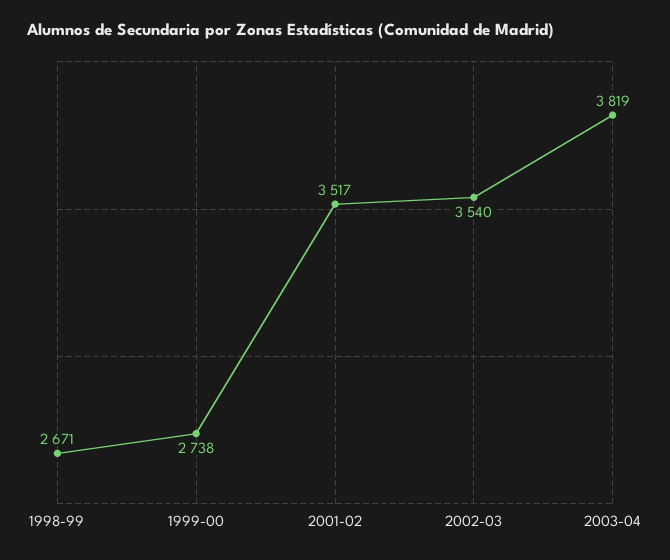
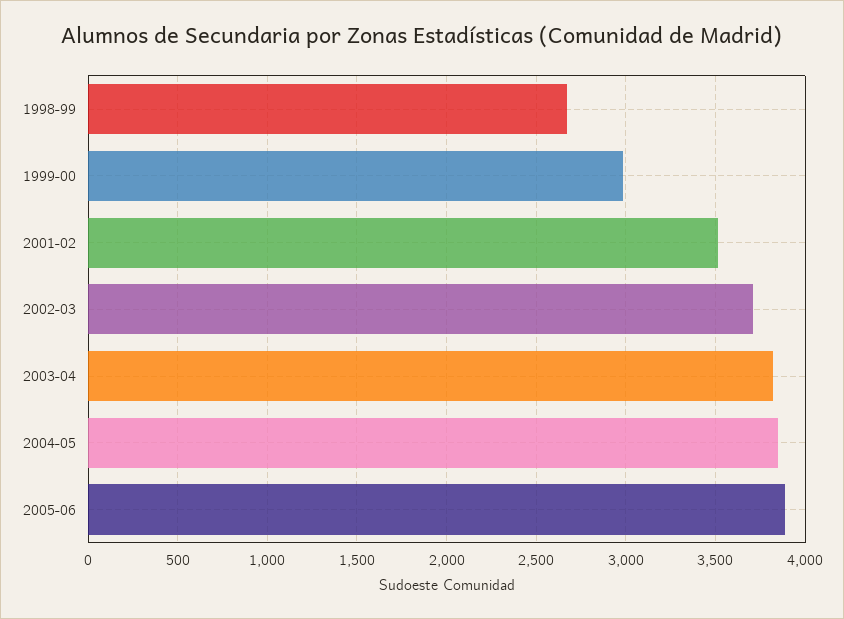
1999-00: 2738 -> 3000
2002-03: 3540 -> 3700
2004-05: none -> 3850
2005-06: none -> 3900

